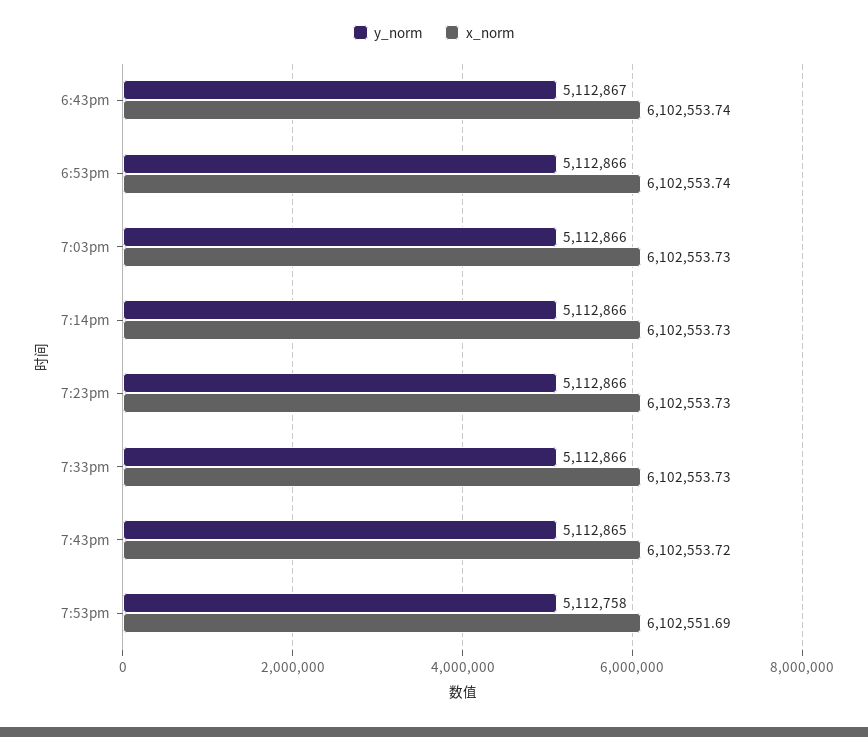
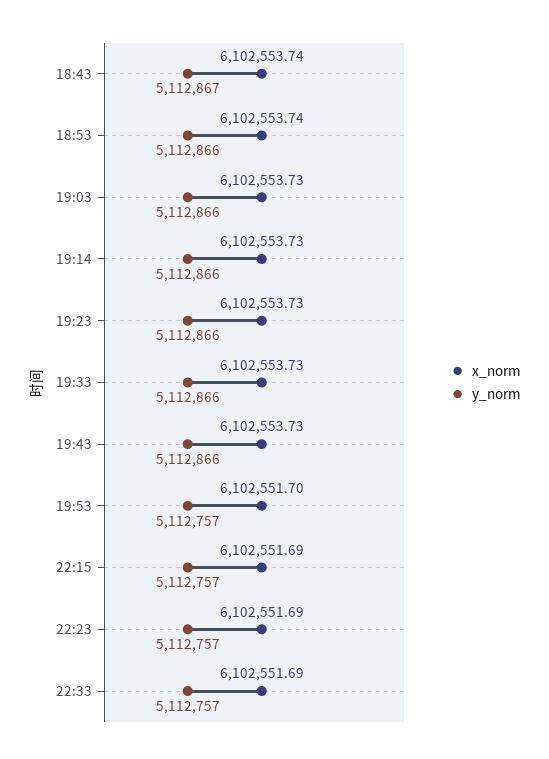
y_norm, 7:43pm: 5112865 -> 5112866
x_norm, 7:43pm: 6102553.72 -> 6102553.73
y_norm, 7:53pm: 5112758 -> 5112757
x_norm, 7:53pm: 6102551.69 -> 6102551.7
x_norm, 22:15: none -> 6102551.69
y_norm, 22:15: none -> 5112757
x_norm, 22:23: none -> 6102551.69
y_norm, 22:23: none -> 5112757
x_norm, 22:33: none -> 6102551.69
y_norm, 22:33: none -> 5112757

